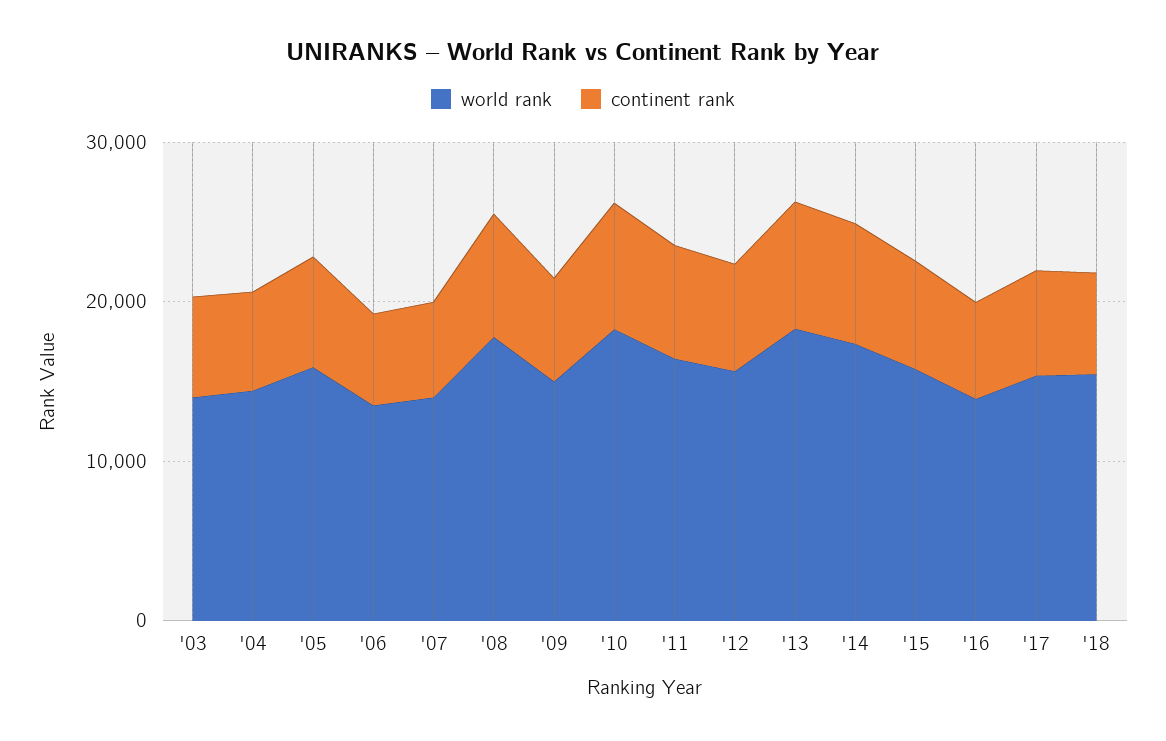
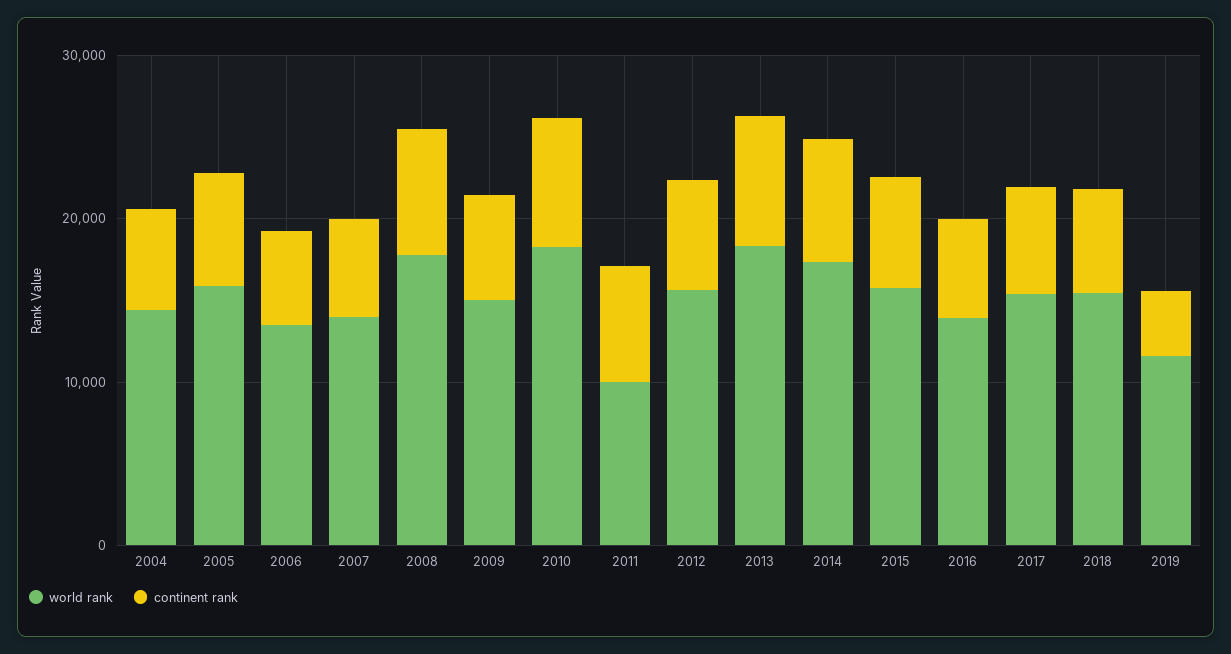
world rank, '03: 14000 -> none
continent rank, '03: 6000 -> none
world rank, '11: 16000 -> 10000
world rank, 2019: none -> 12000
continent rank, 2019: none -> 4000

